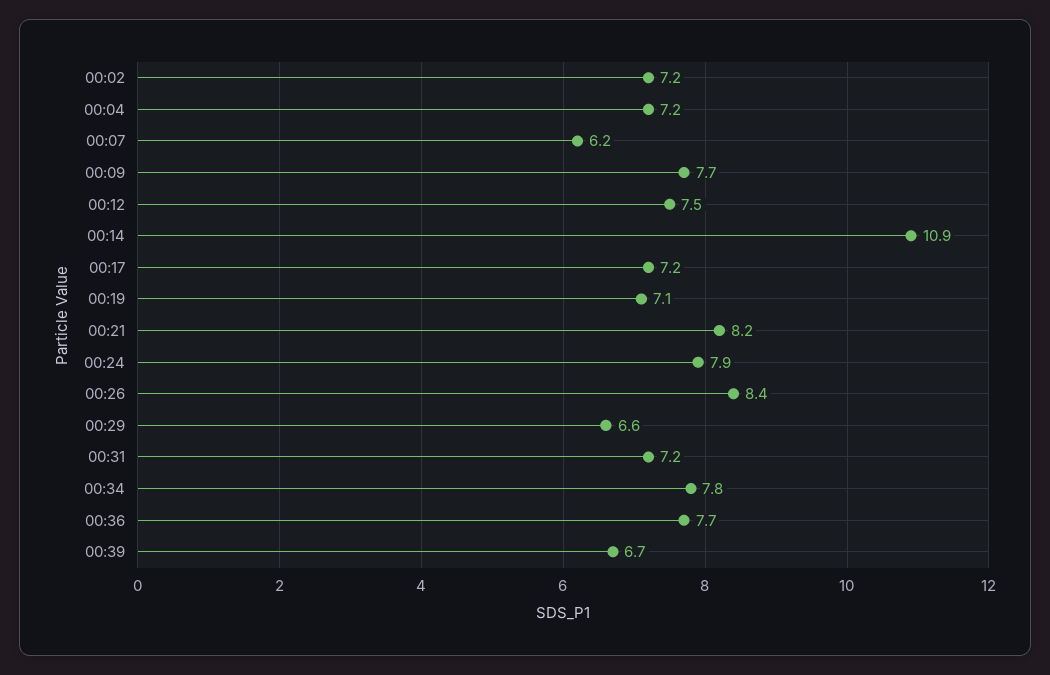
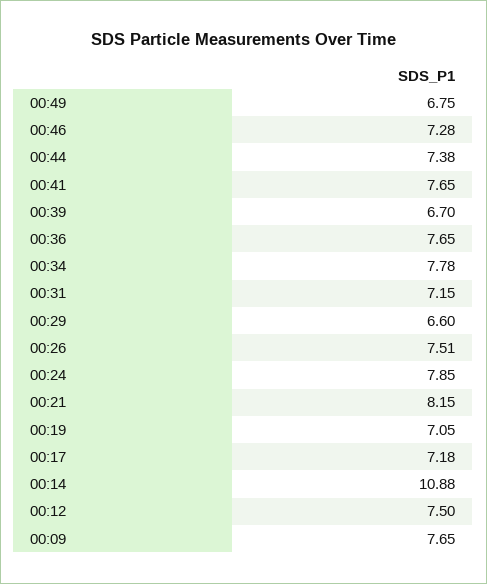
00:02: 7.2 -> none
00:04: 7.2 -> none
00:07: 6.2 -> none
00:26: 8.4 -> 7.51
00:49: none -> 6.75
00:46: none -> 7.28
00:44: none -> 7.38
00:41: none -> 7.65

